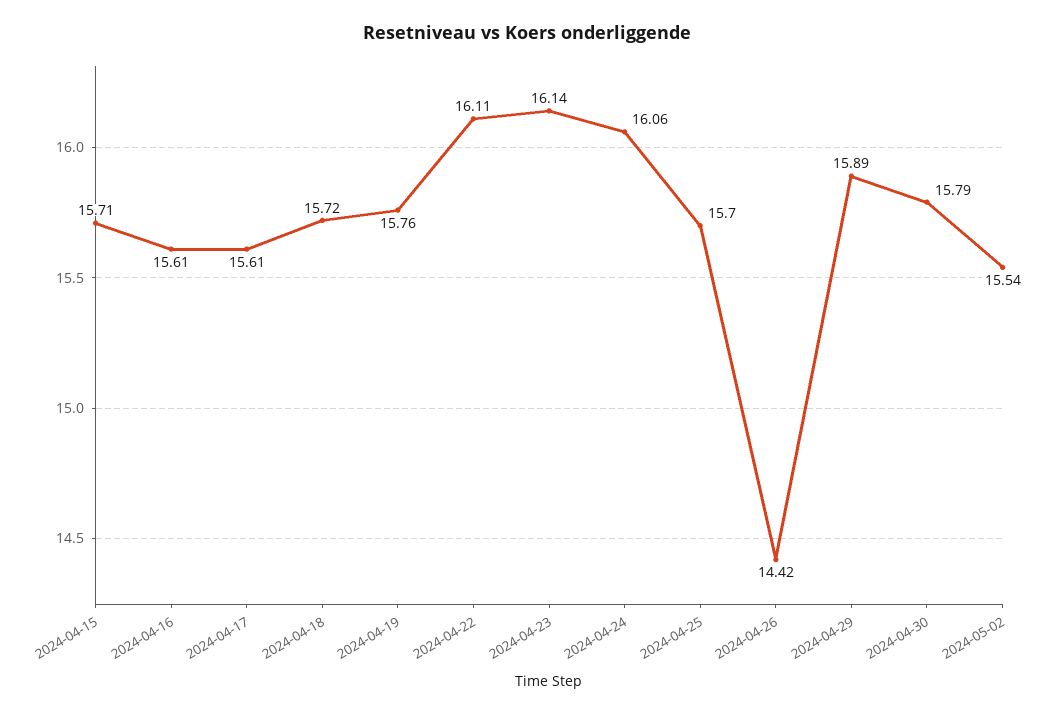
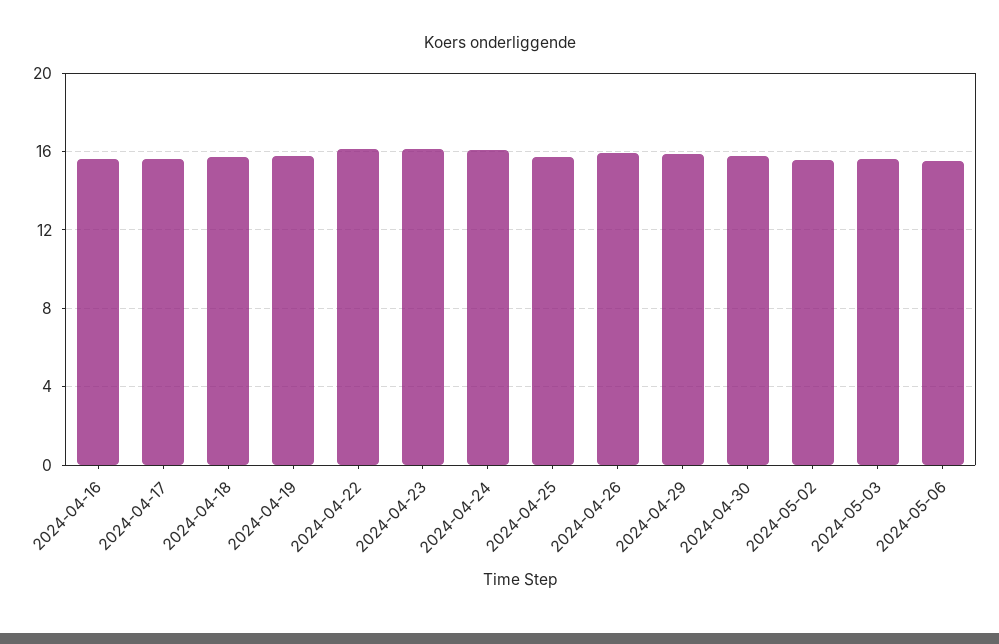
2024-04-15: 15.71 -> none
2024-04-26: 14.42 -> 16
2024-05-03: none -> 15.5
2024-05-06: none -> 15.5

